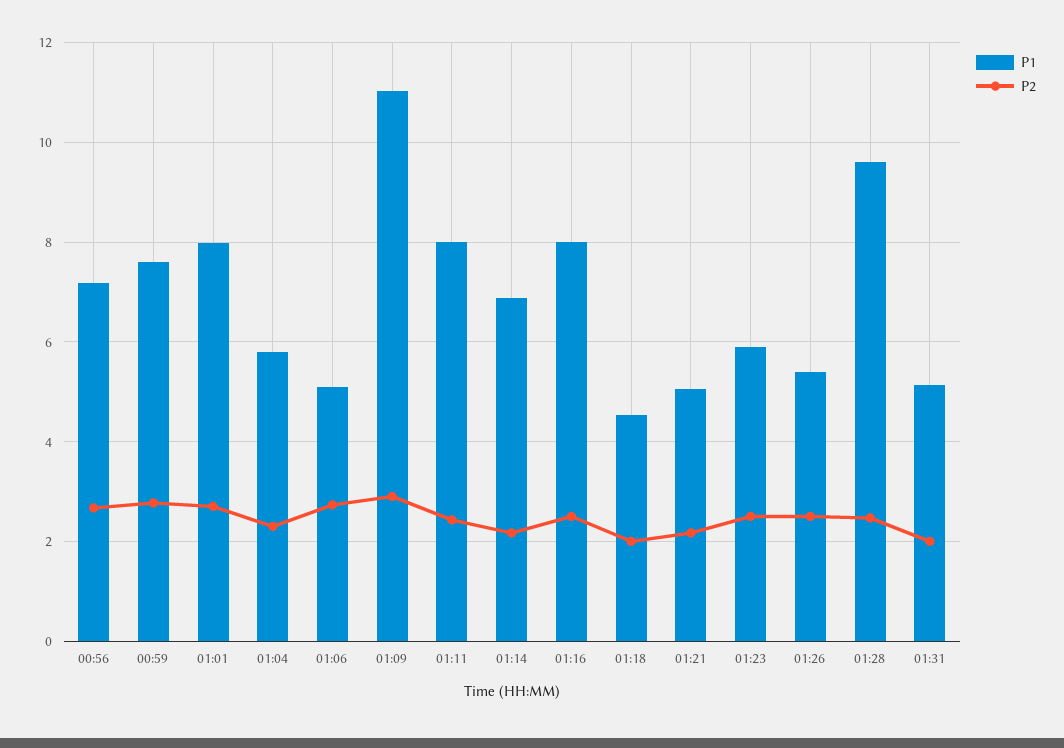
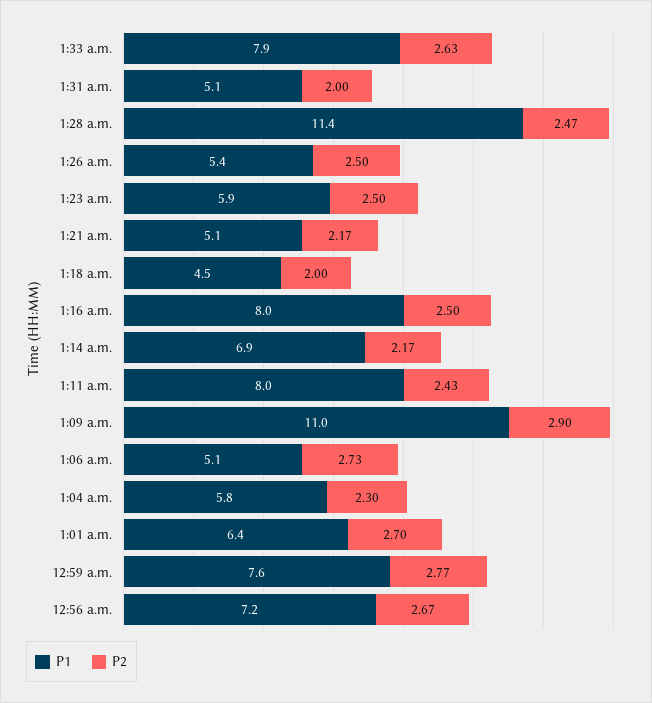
P1, 01:01: 8 -> 6.4
P1, 01:28: 9.6 -> 11.4
P1, 1:33 a.m.: none -> 7.9
P2, 1:33 a.m.: none -> 2.63

